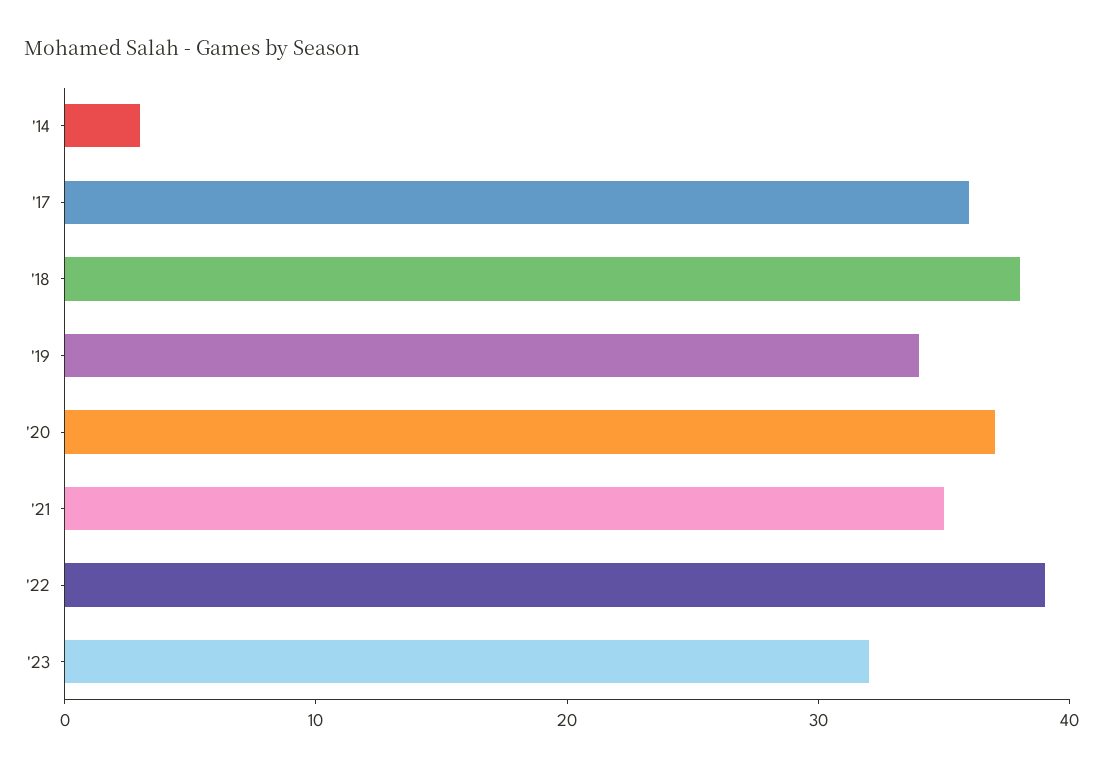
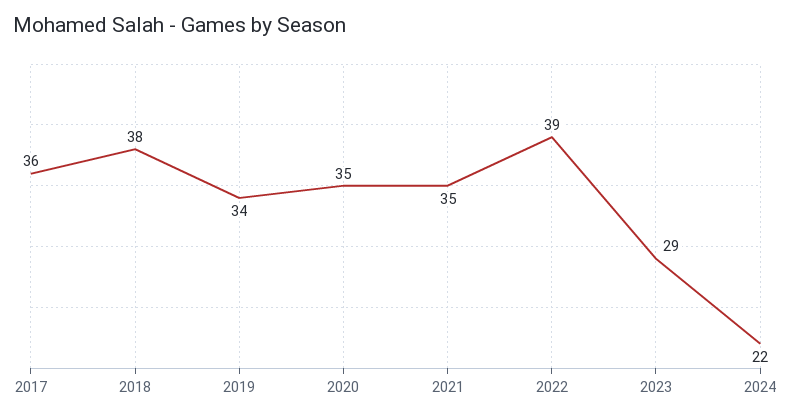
'14: 3 -> none
'20: 37 -> 35
'23: 32 -> 29
2024: none -> 22

